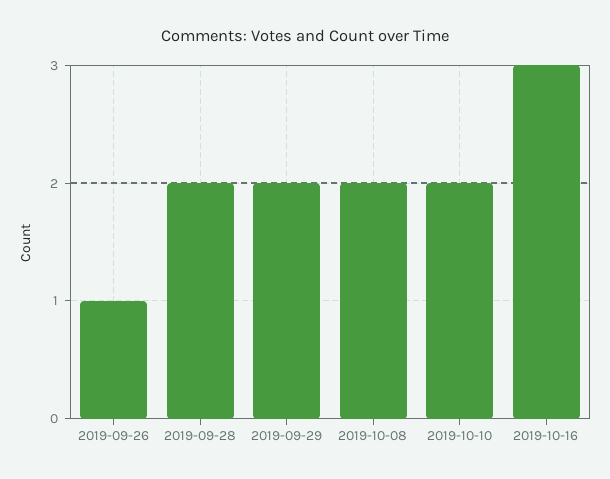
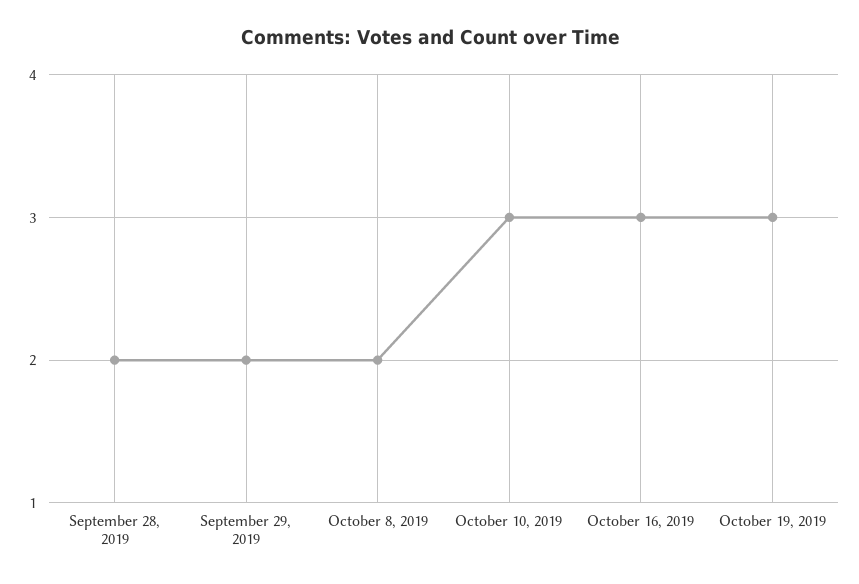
2019-09-26: 1 -> none
2019-10-10: 2 -> 3
October 19, 2019: none -> 3

